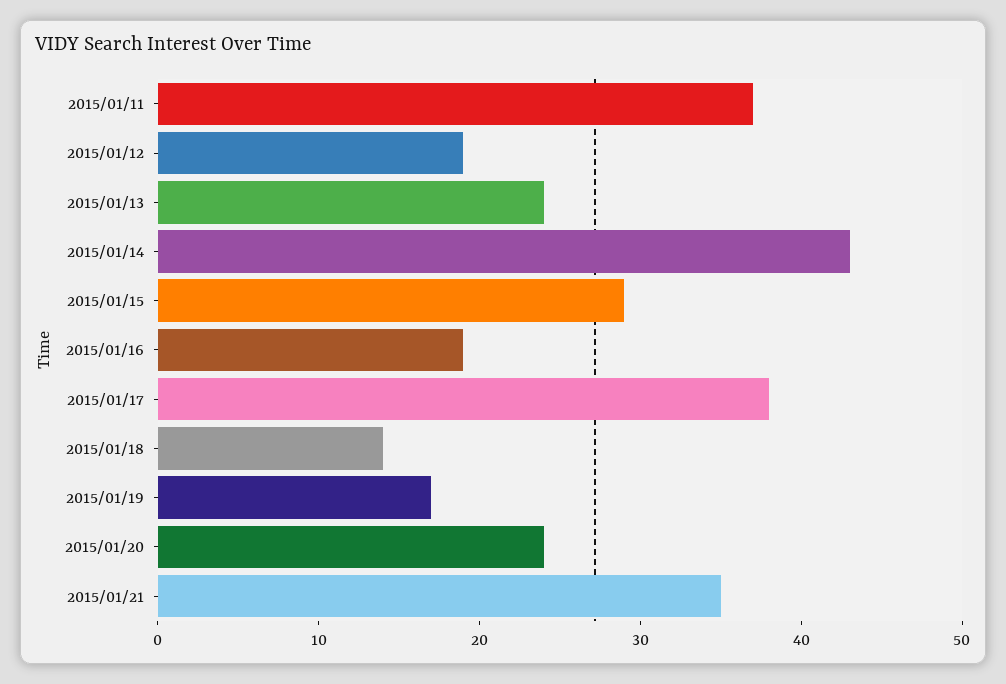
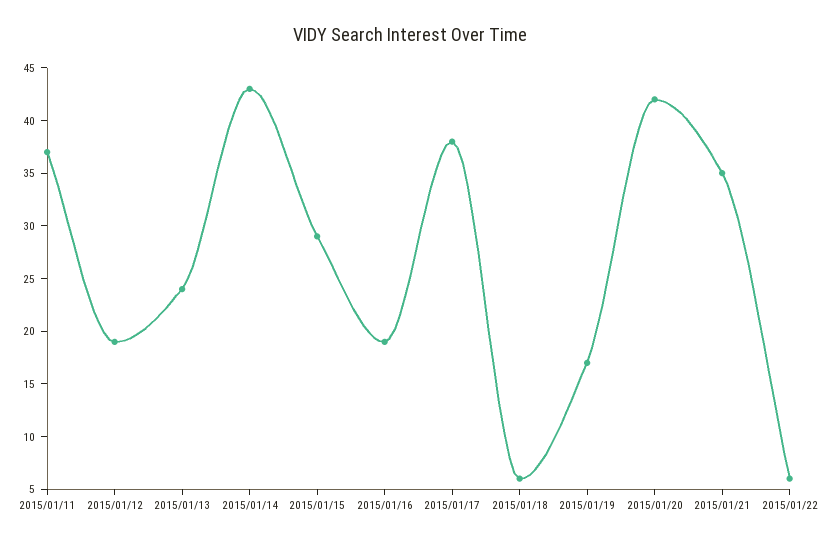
2015/01/18: 14 -> 6
2015/01/20: 24 -> 42
2015/01/22: none -> 6

